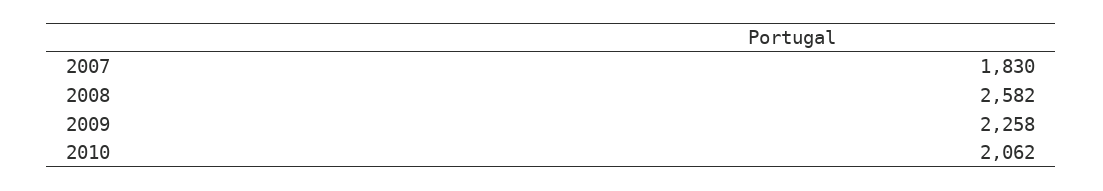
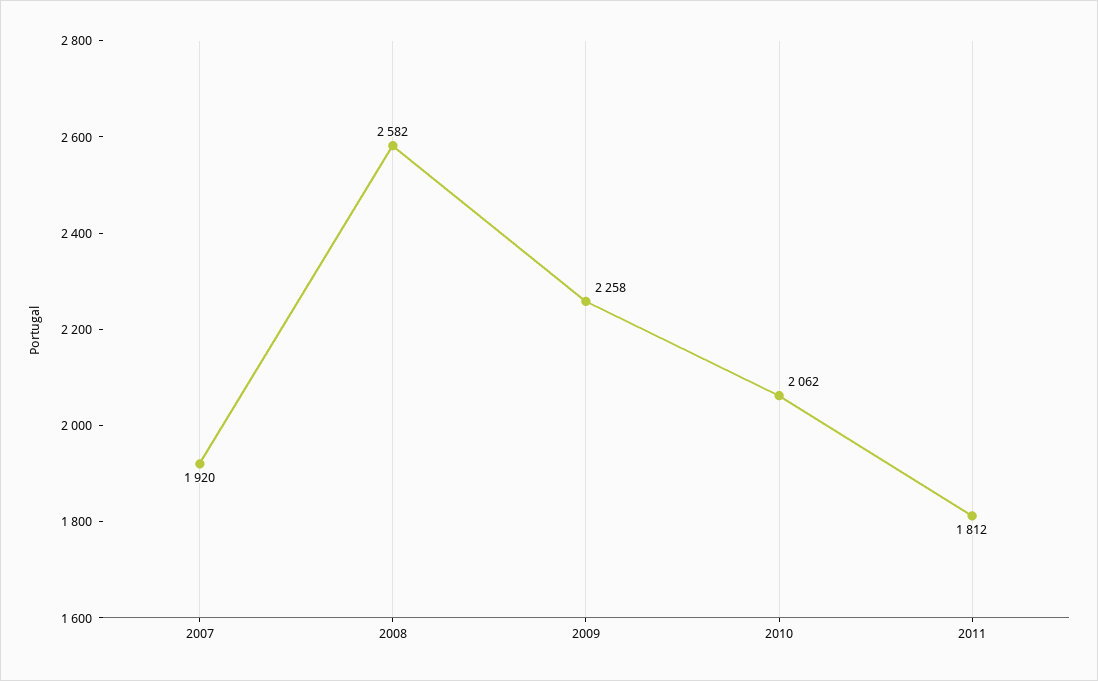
2007: 1830 -> 1920
2011: none -> 1812

